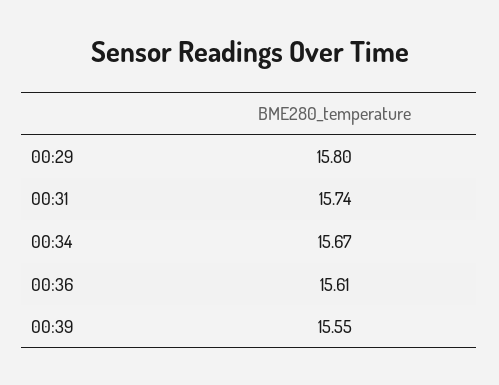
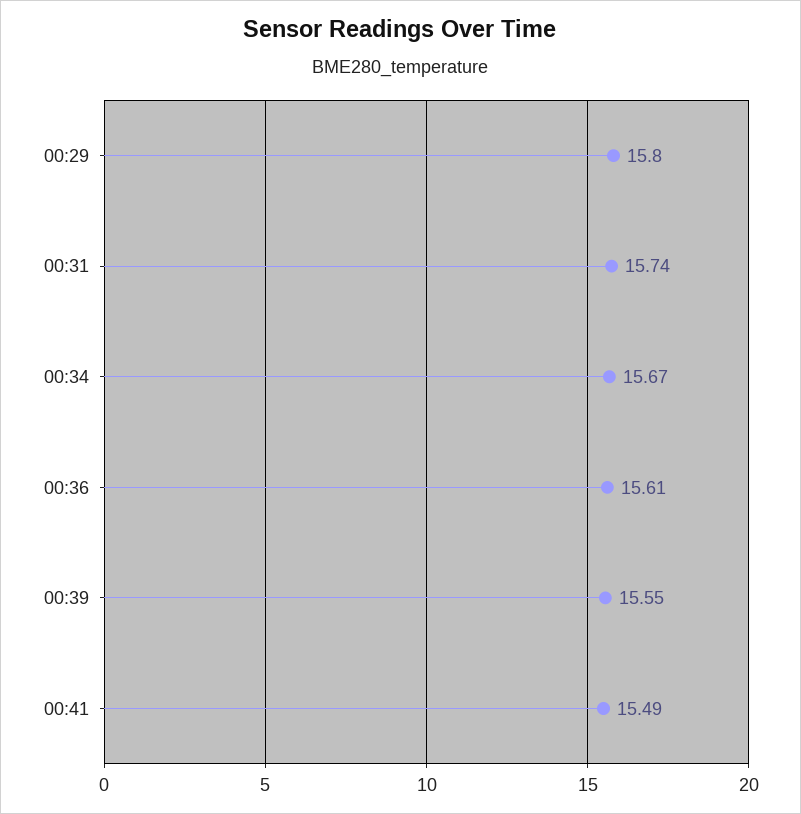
00:41: none -> 15.49

